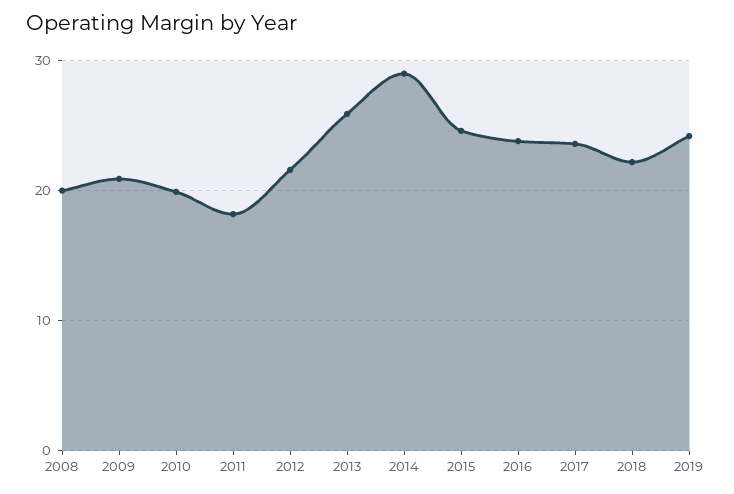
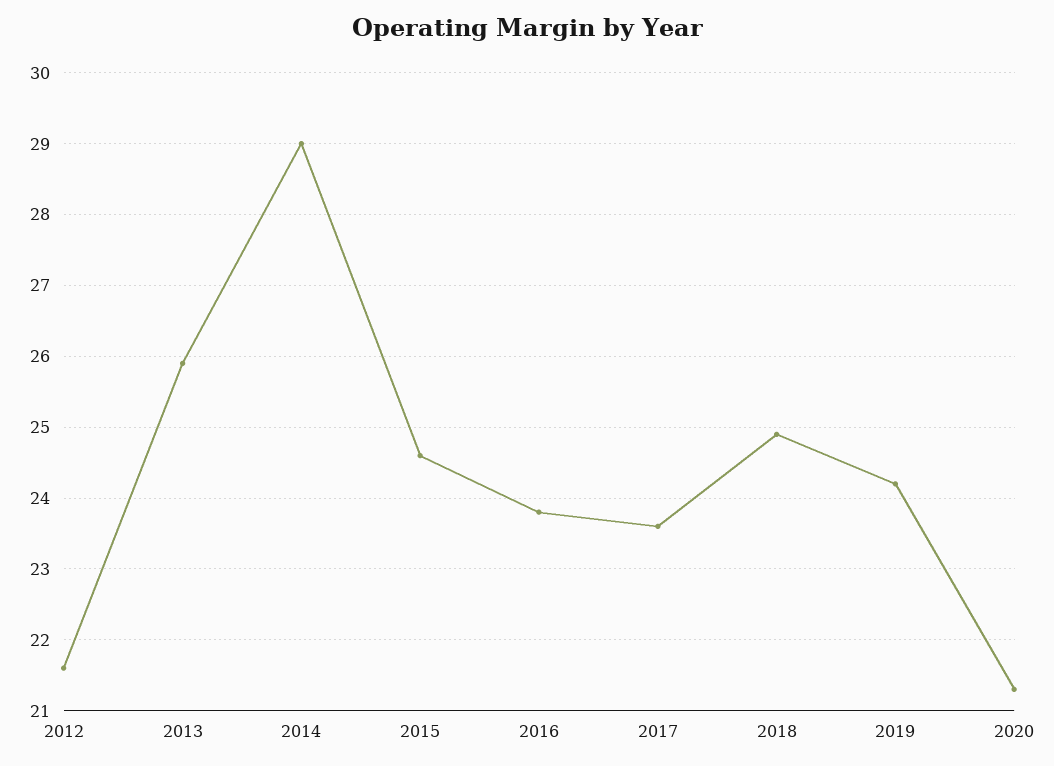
2008: 20 -> none
2009: 21 -> none
2010: 20 -> none
2011: 18 -> none
2018: 22 -> 24.9
2020: none -> 21.3

